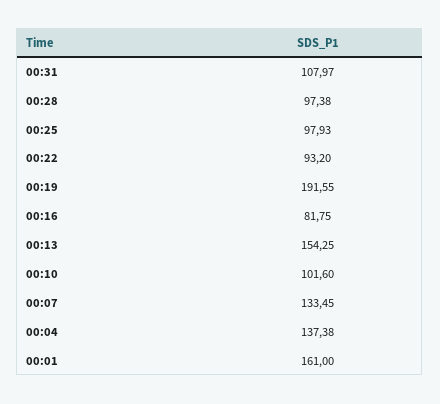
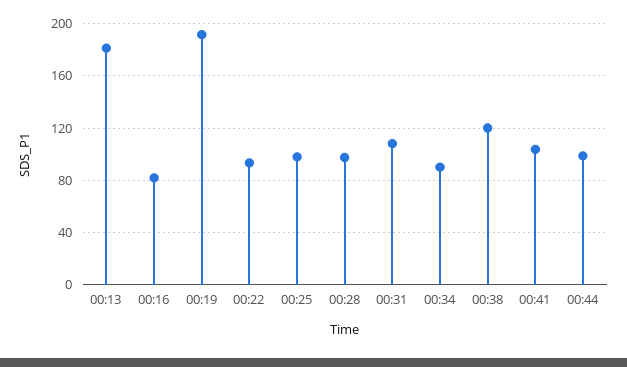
00:13: 154.25 -> 180
00:10: 101.6 -> none
00:07: 133.45 -> none
00:04: 137.38 -> none
00:01: 161 -> none
00:34: none -> 90
00:38: none -> 120
00:41: none -> 105
00:44: none -> 100

